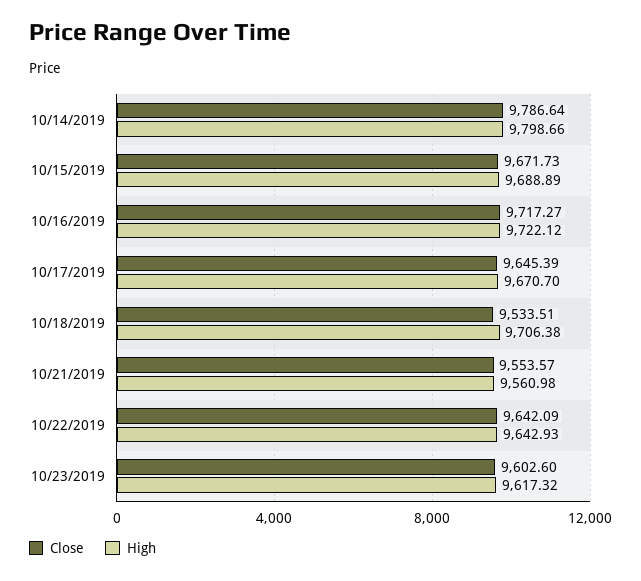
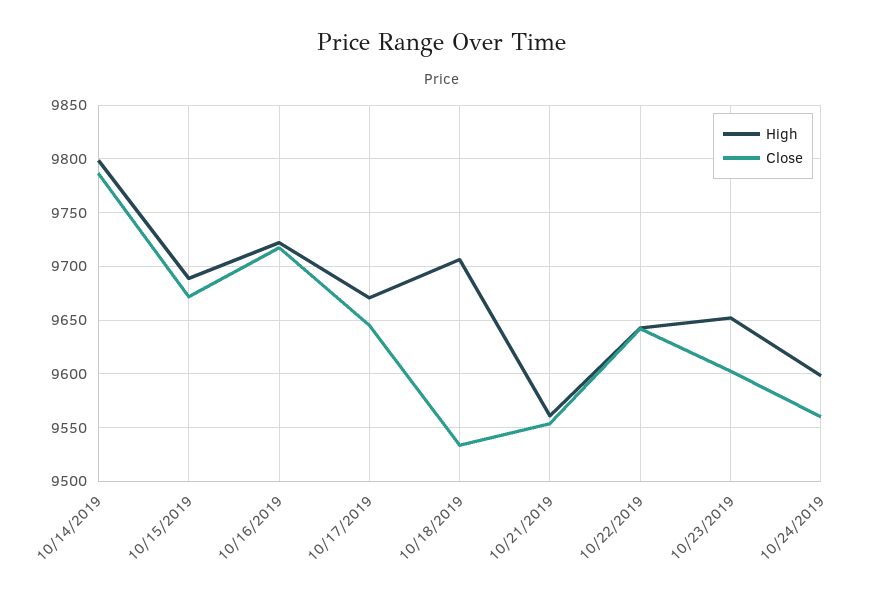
High, 10/23/2019: 9617.32 -> 9650
High, 10/24/2019: none -> 9600
Close, 10/24/2019: none -> 9560

